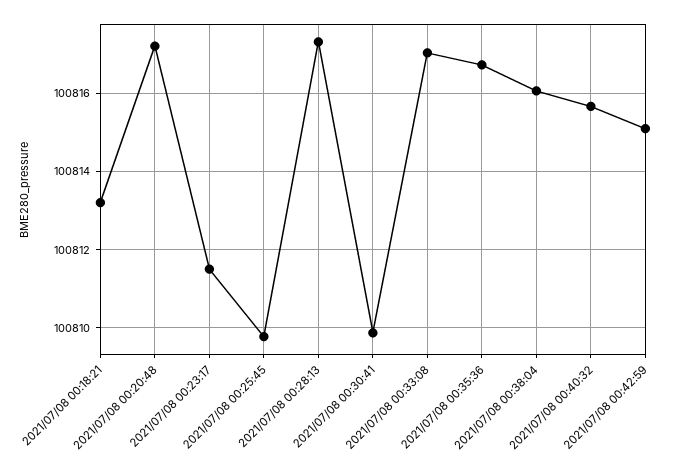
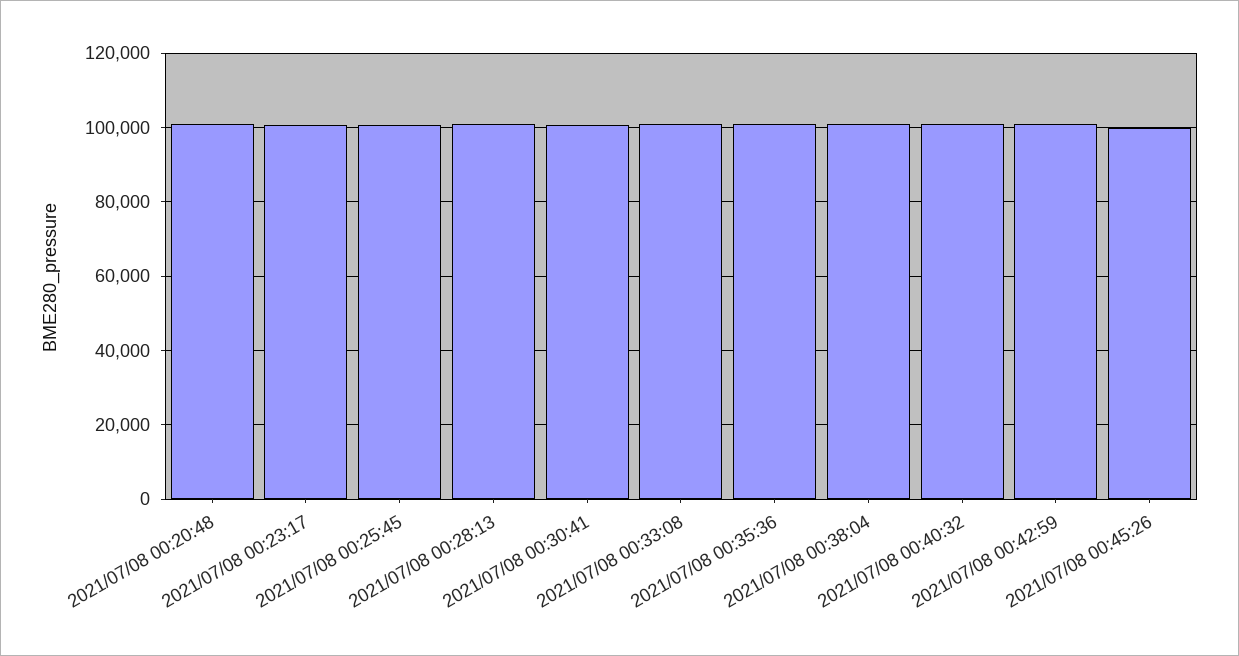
2021/07/08 00:18:21: 100813.2 -> none
2021/07/08 00:45:26: none -> 100000

